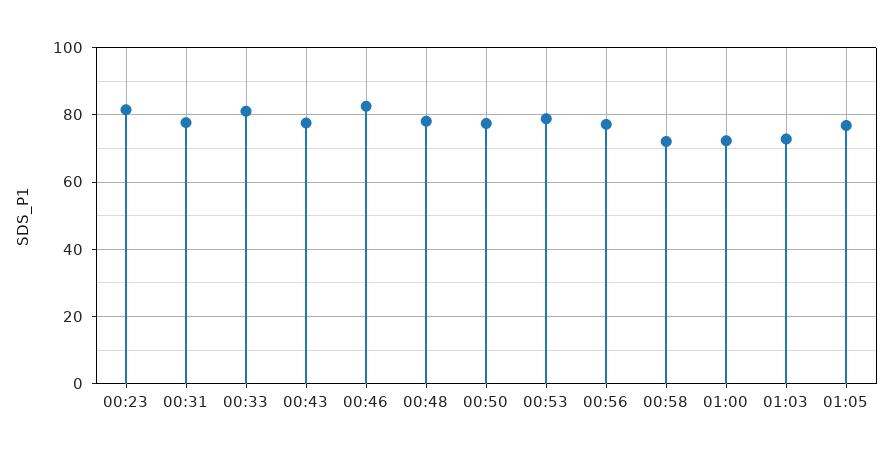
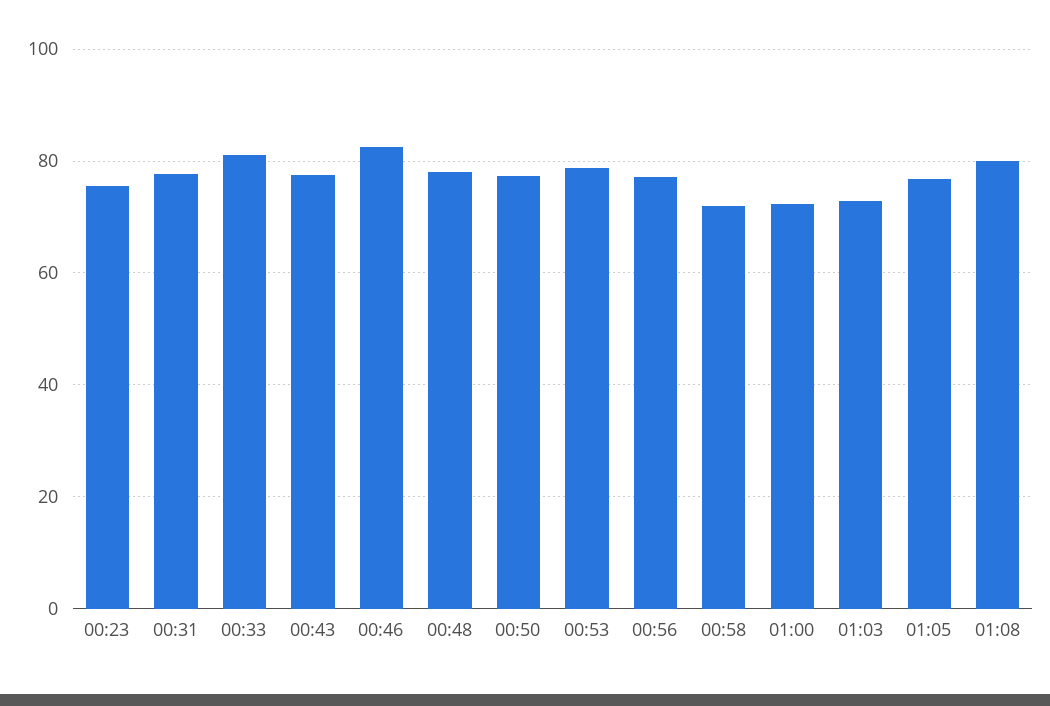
00:23: 82 -> 76
01:08: none -> 80

